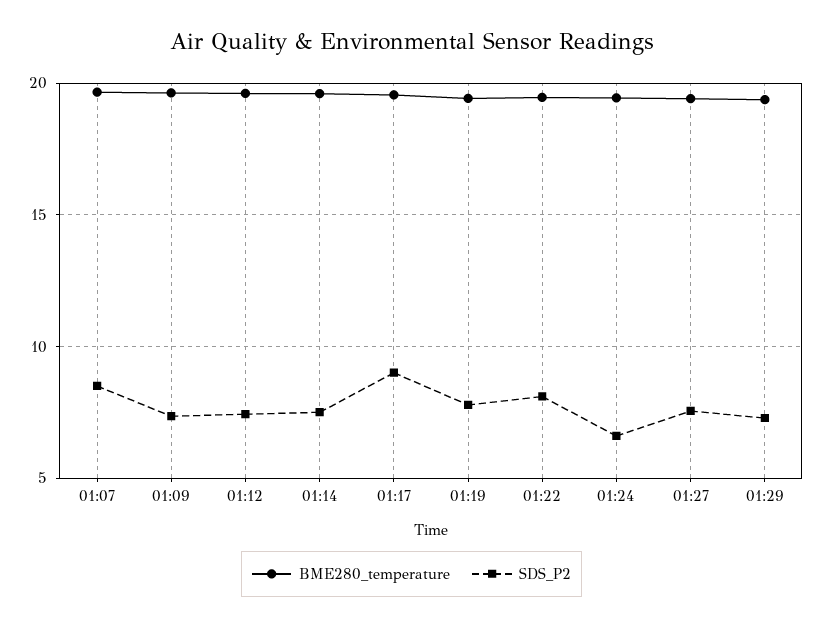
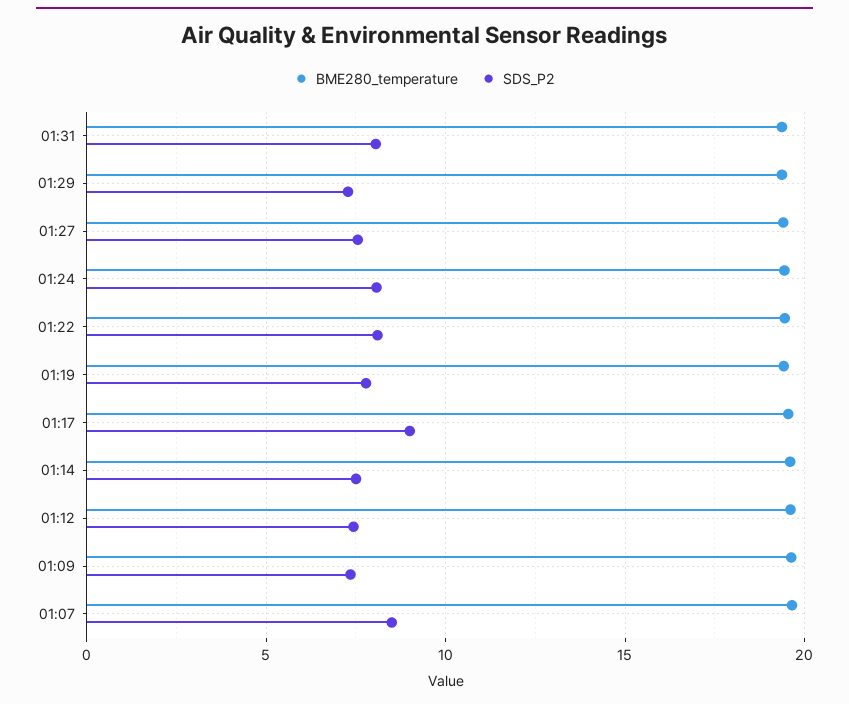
SDS_P2, 01:24: 6.5 -> 8
BME280_temperature, 01:31: none -> 19.5
SDS_P2, 01:31: none -> 8

